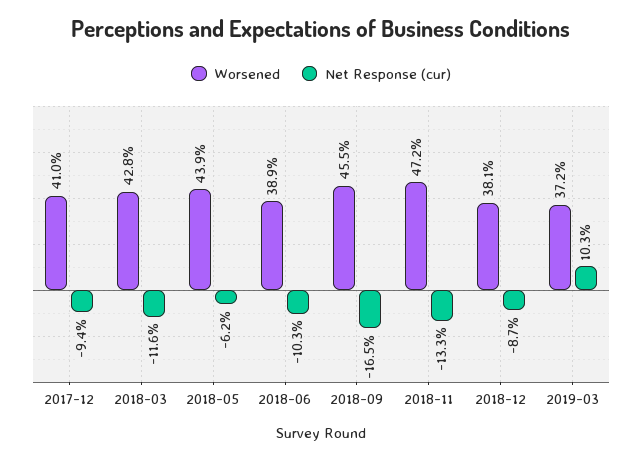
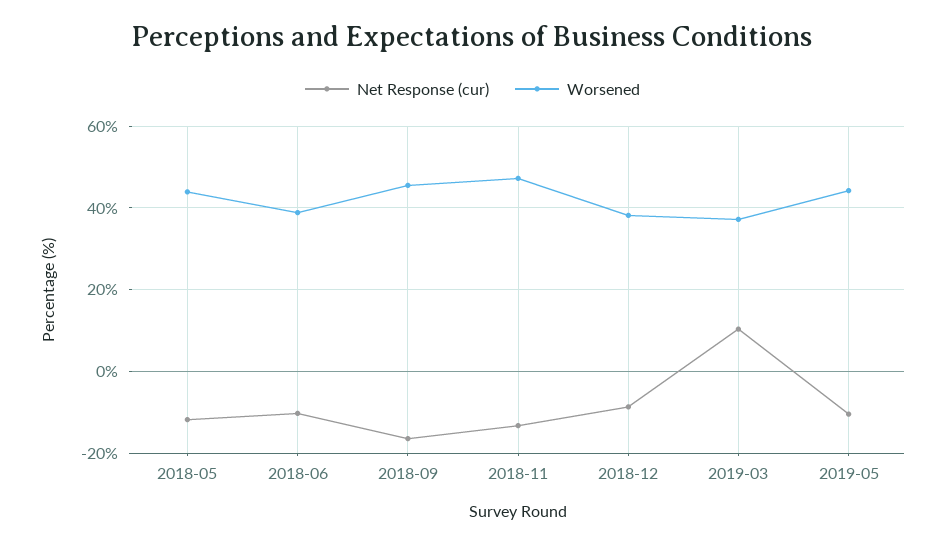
Worsened, 2017-12: 41 -> none
Net Response (cur), 2017-12: -9.4 -> none
Worsened, 2018-03: 42.8 -> none
Net Response (cur), 2018-03: -11.6 -> none
Net Response (cur), 2018-05: -6.2 -> -12
Net Response (cur), 2019-05: none -> -10
Worsened, 2019-05: none -> 44

